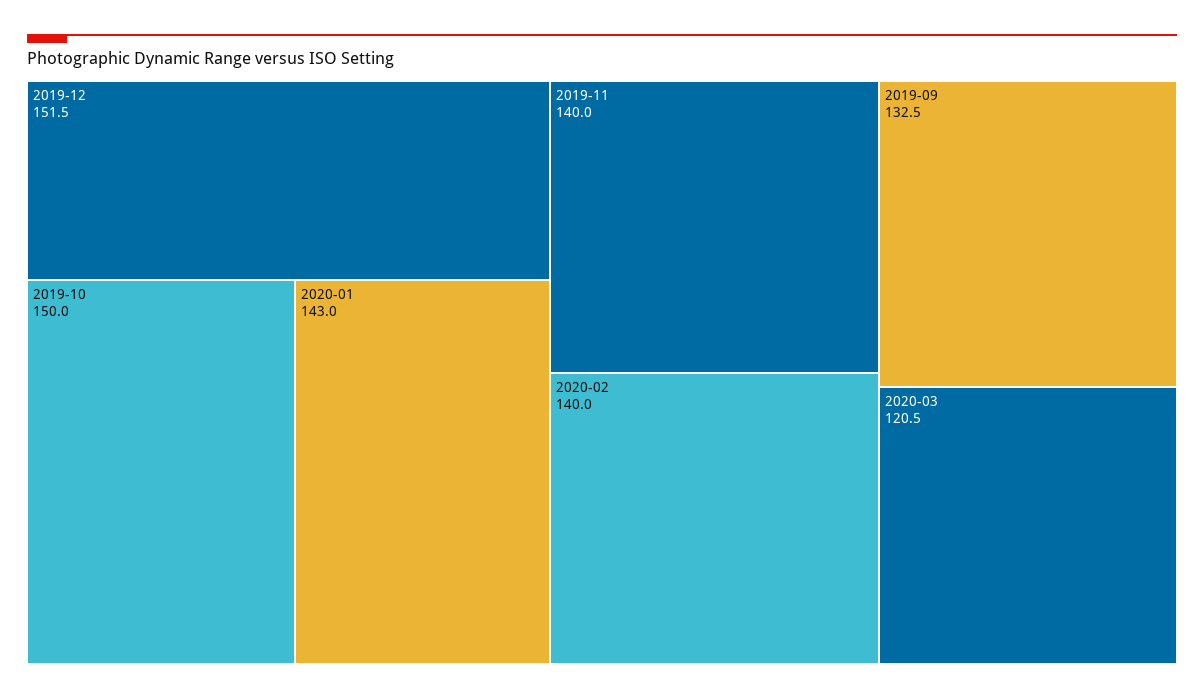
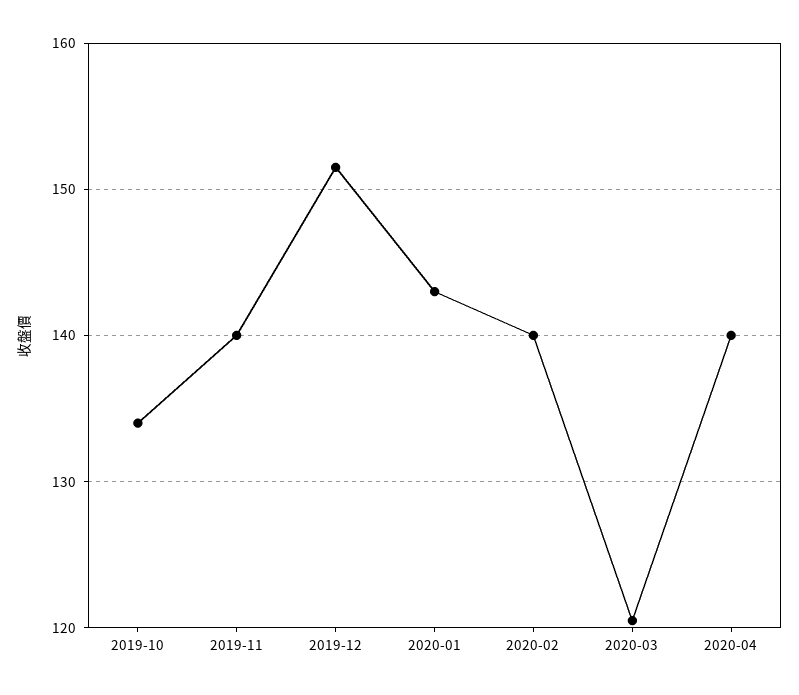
2019-10: 150 -> 134
2019-09: 132.5 -> none
2020-04: none -> 140

